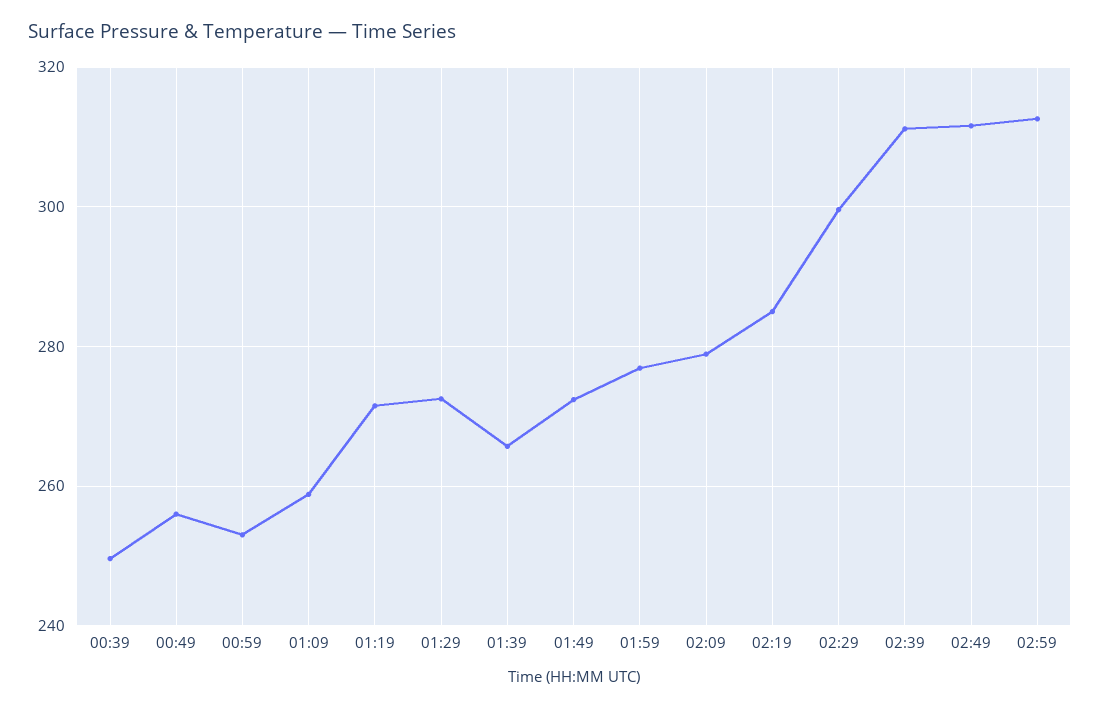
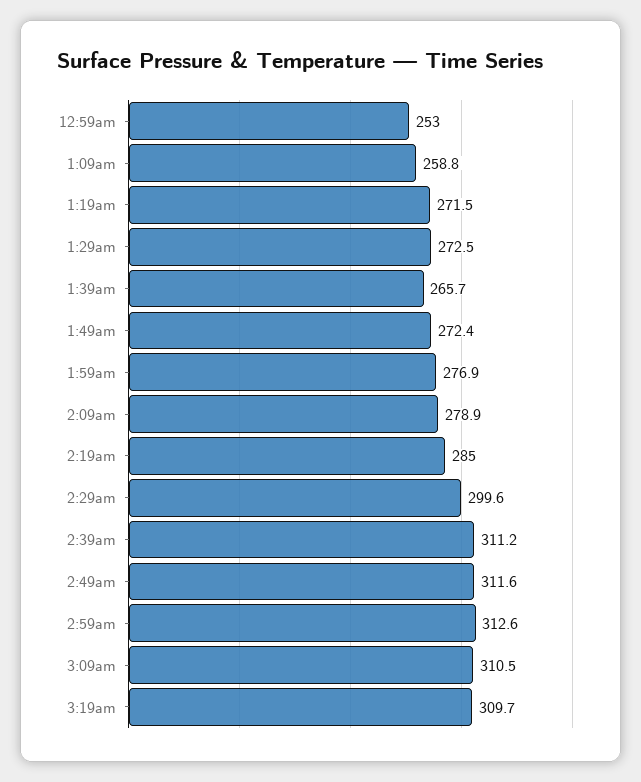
00:39: 250 -> none
00:49: 256 -> none
3:09am: none -> 310.5
3:19am: none -> 309.7

